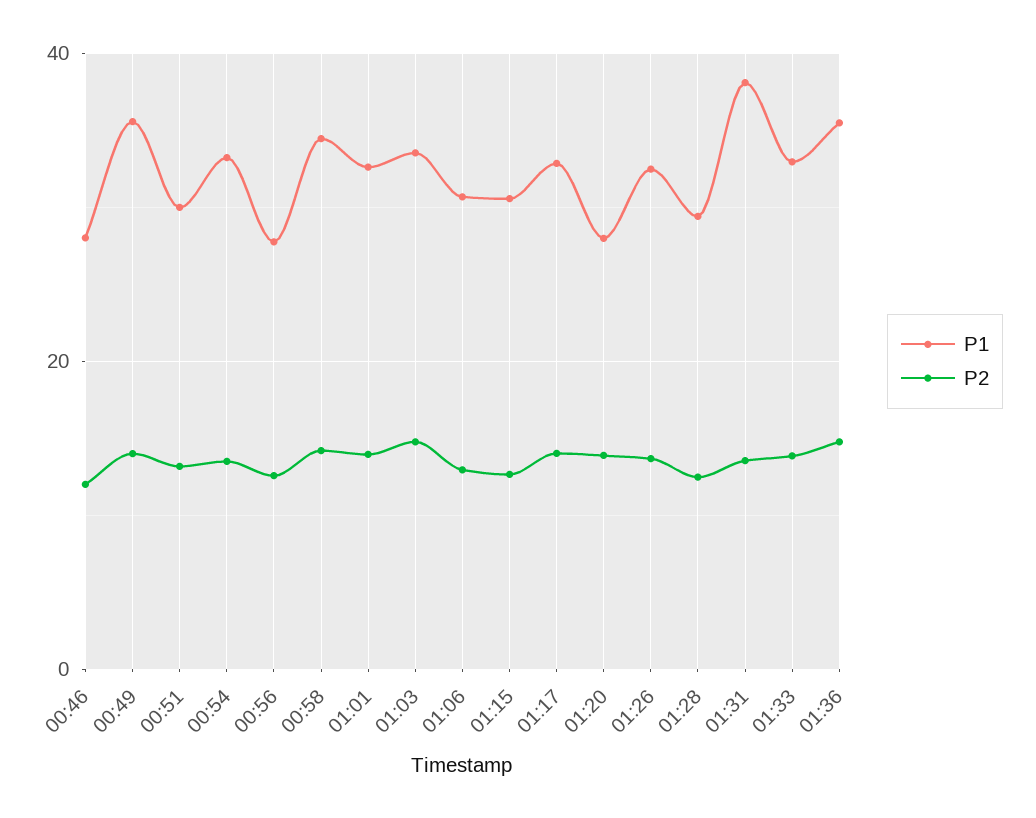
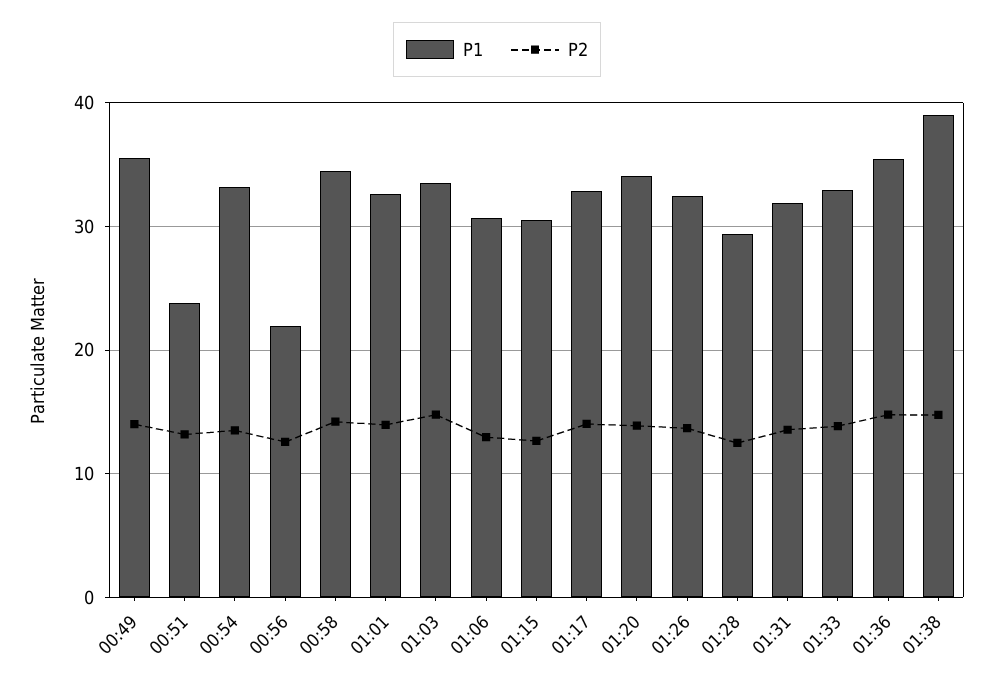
P1, 00:46: 28 -> none
P2, 00:46: 12 -> none
P1, 00:51: 30 -> 24
P1, 00:56: 28 -> 22
P1, 01:20: 28 -> 34
P1, 01:31: 38 -> 32
P1, 01:38: none -> 39
P2, 01:38: none -> 15

